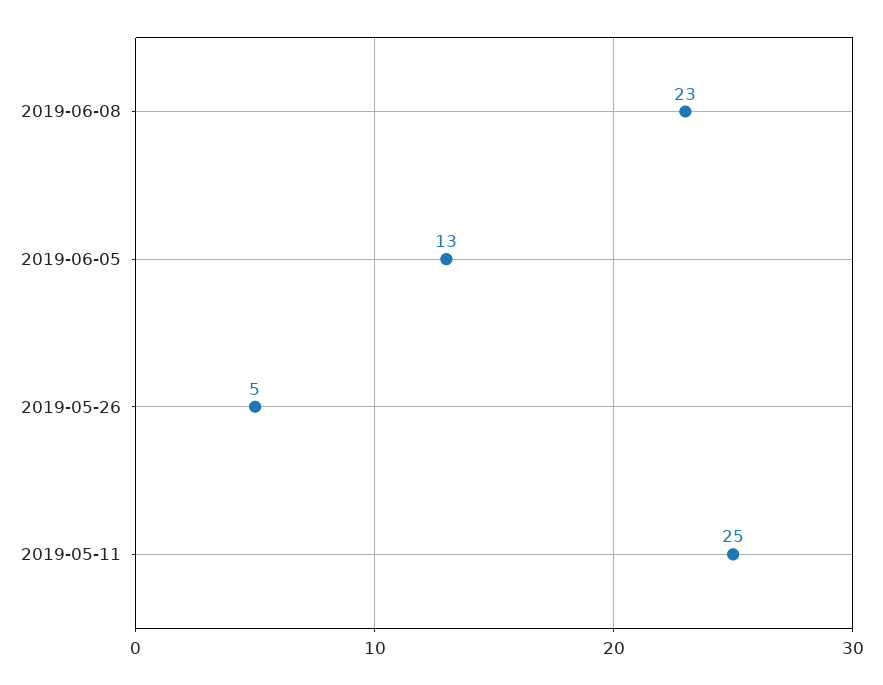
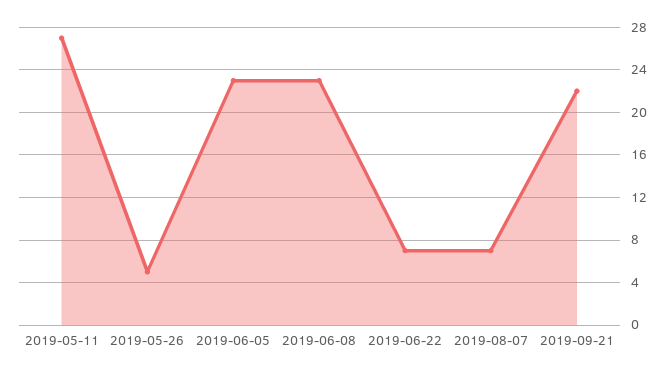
2019-06-05: 13 -> 23
2019-05-11: 25 -> 27
2019-06-22: none -> 7
2019-08-07: none -> 7
2019-09-21: none -> 22

